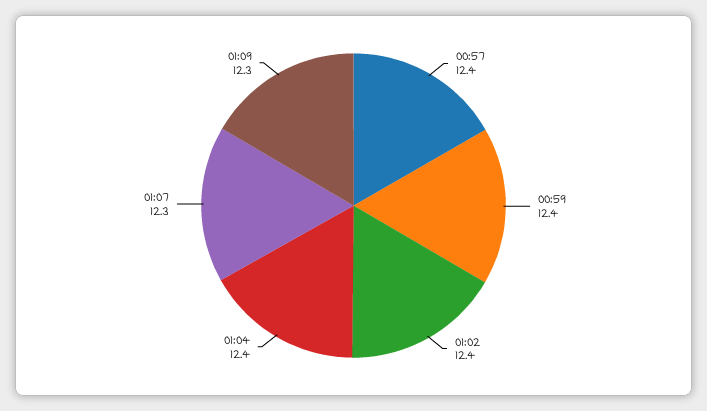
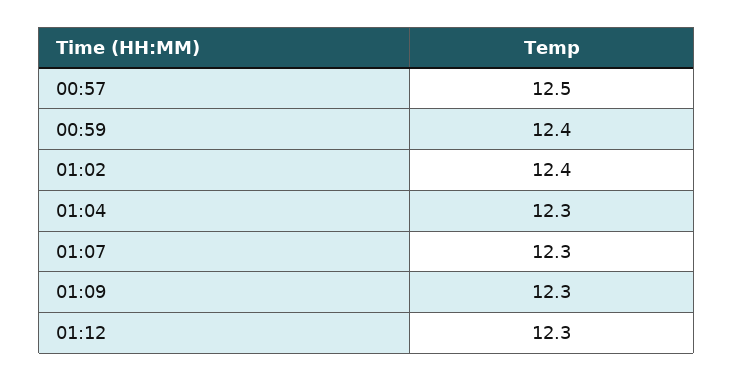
00:57: 12.4 -> 12.5
01:04: 12.4 -> 12.3
01:12: none -> 12.3

